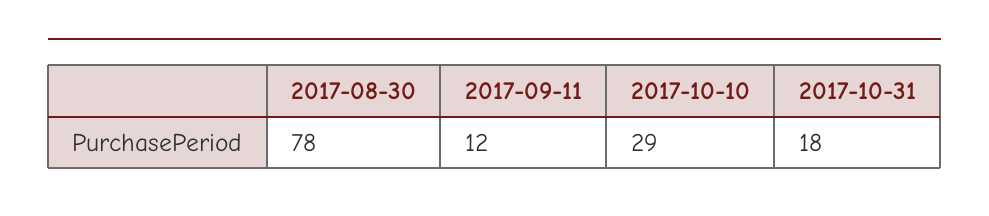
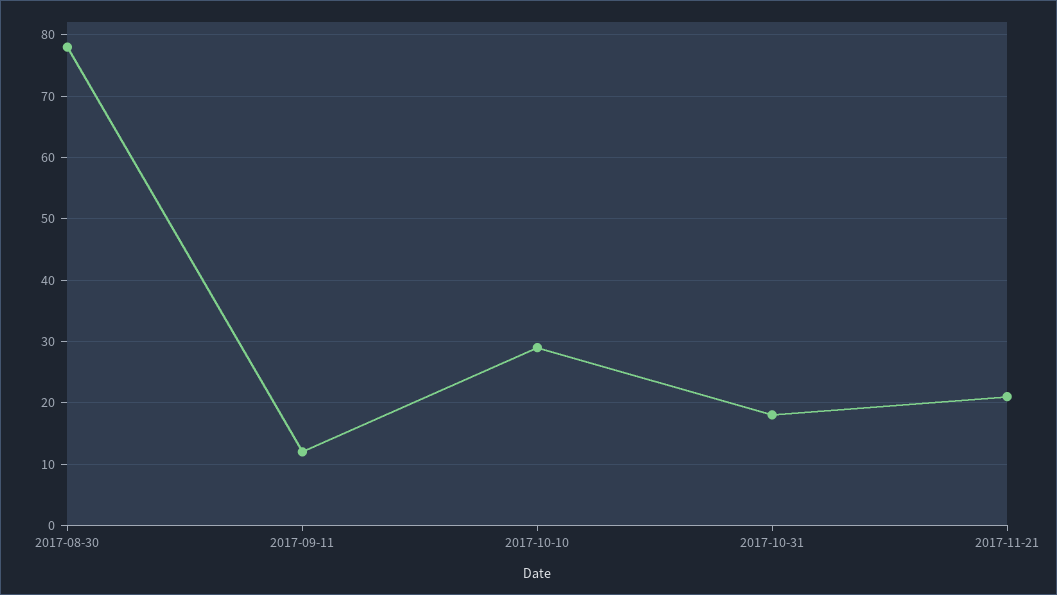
2017-11-21: none -> 21

